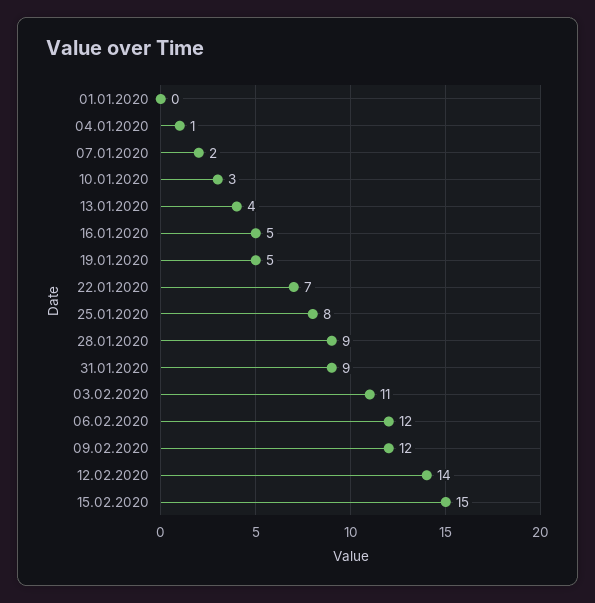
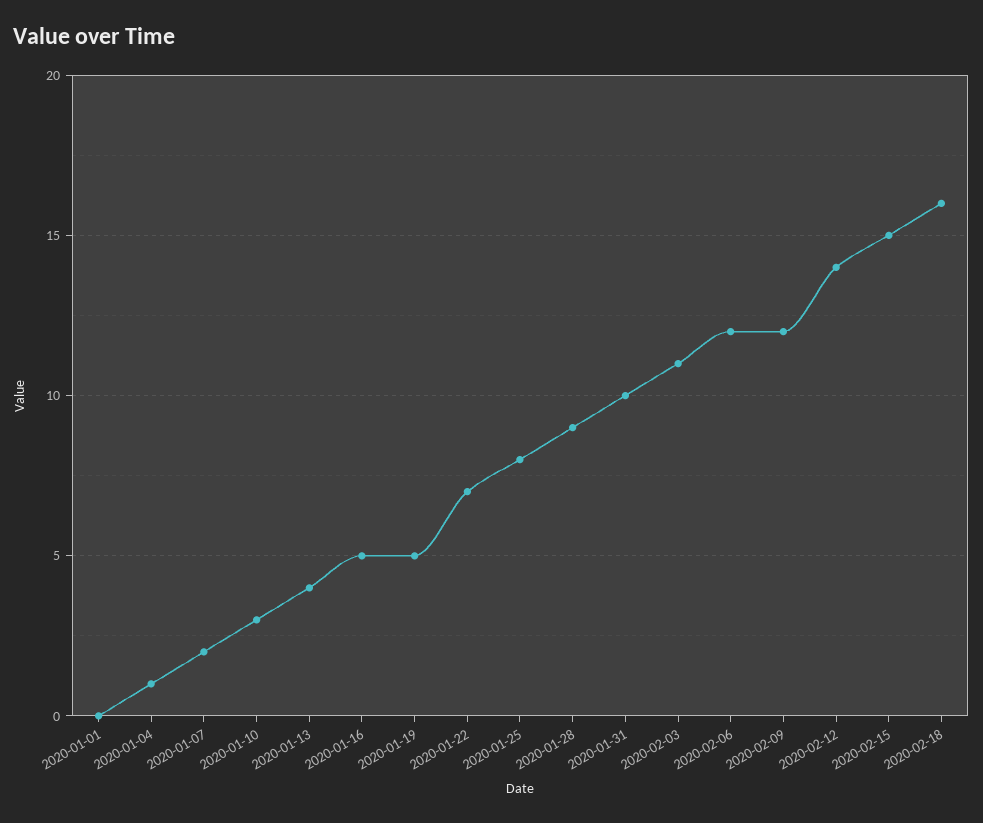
31.01.2020: 9 -> 10
2020-02-18: none -> 16

